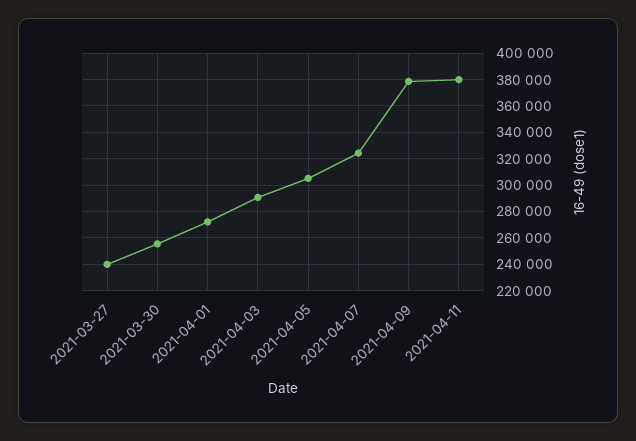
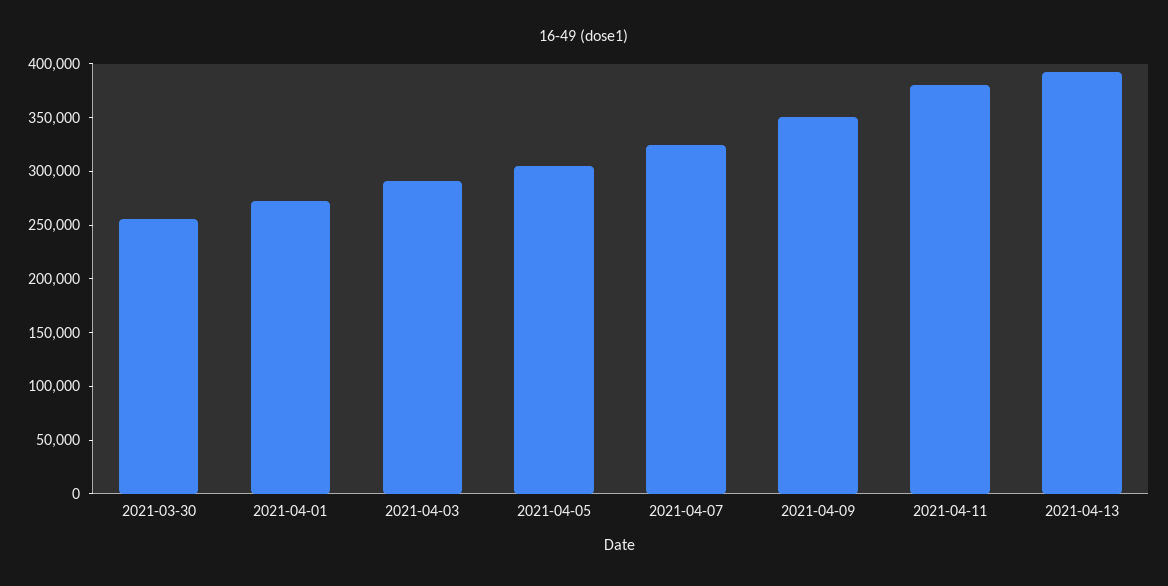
2021-03-27: 240000 -> none
2021-04-09: 380000 -> 350000
2021-04-13: none -> 390000

